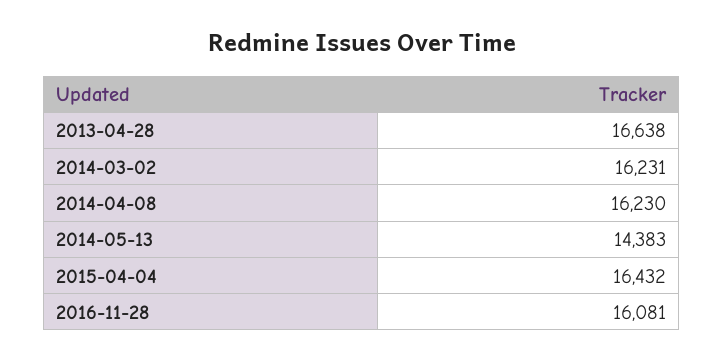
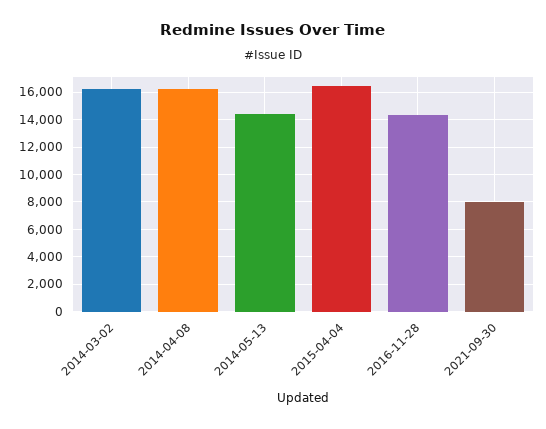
2013-04-28: 16638 -> none
2016-11-28: 16081 -> 14500
2021-09-30: none -> 8000

